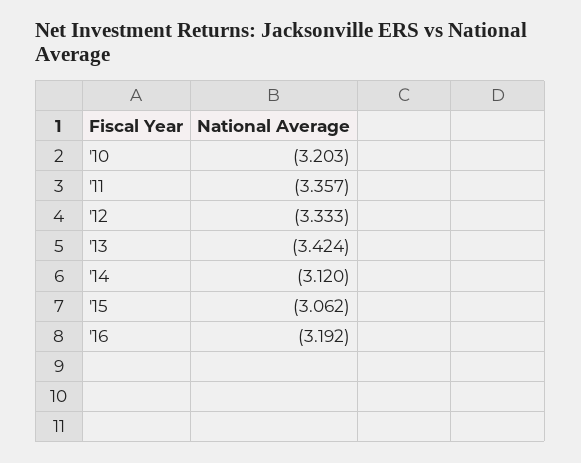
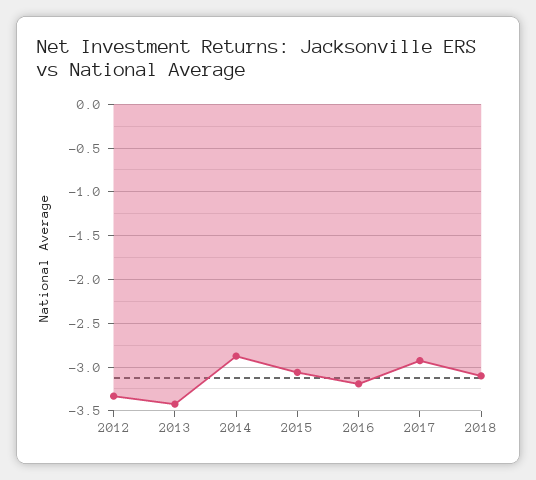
'10: -3.203 -> none
'11: -3.357 -> none
'14: -3.12 -> -2.9
2017: none -> -2.9
2018: none -> -3.1

